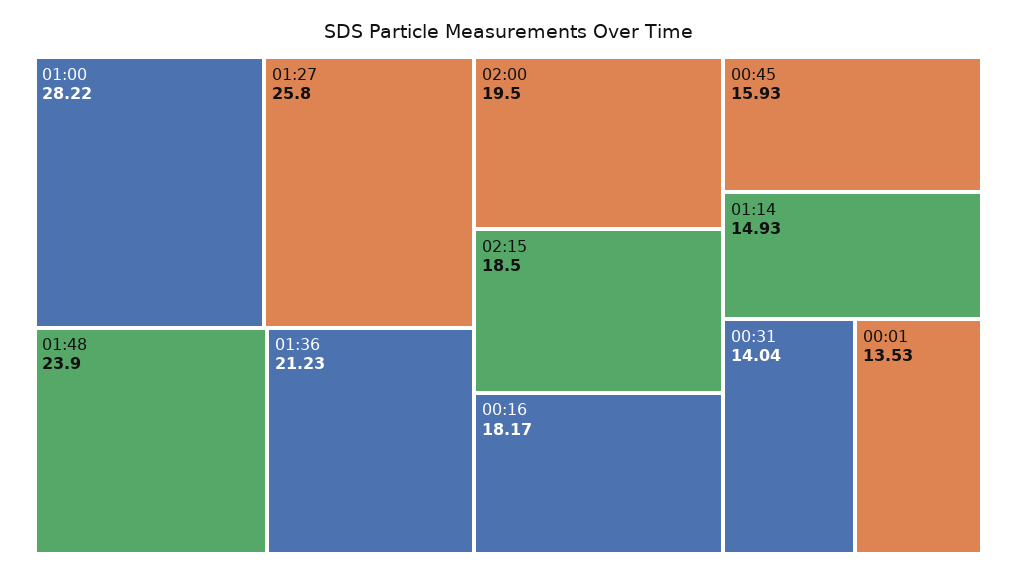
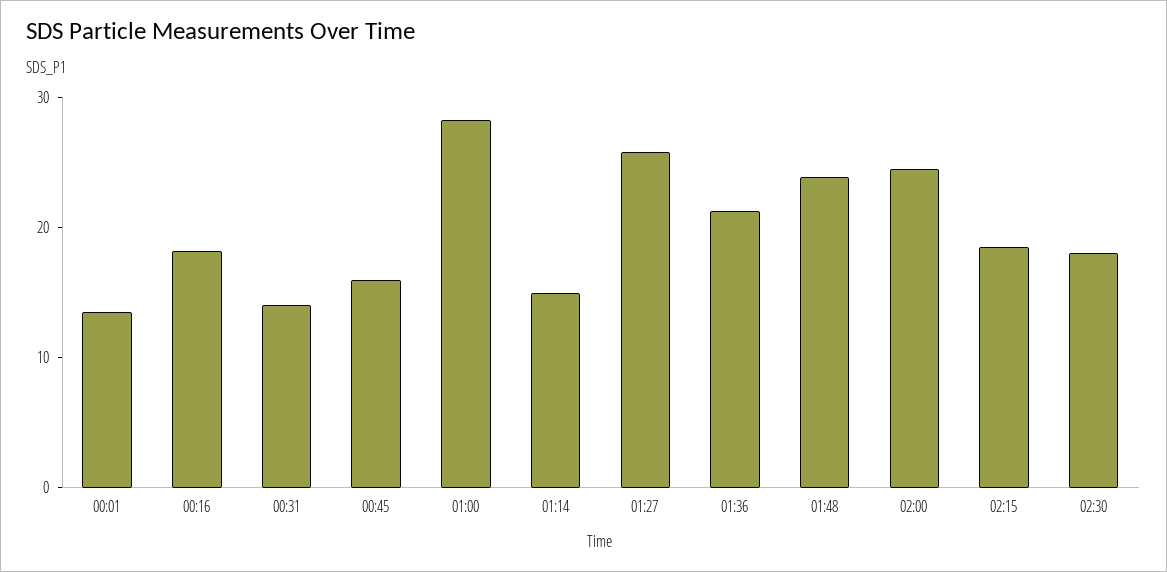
02:00: 19.5 -> 24
02:30: none -> 18

